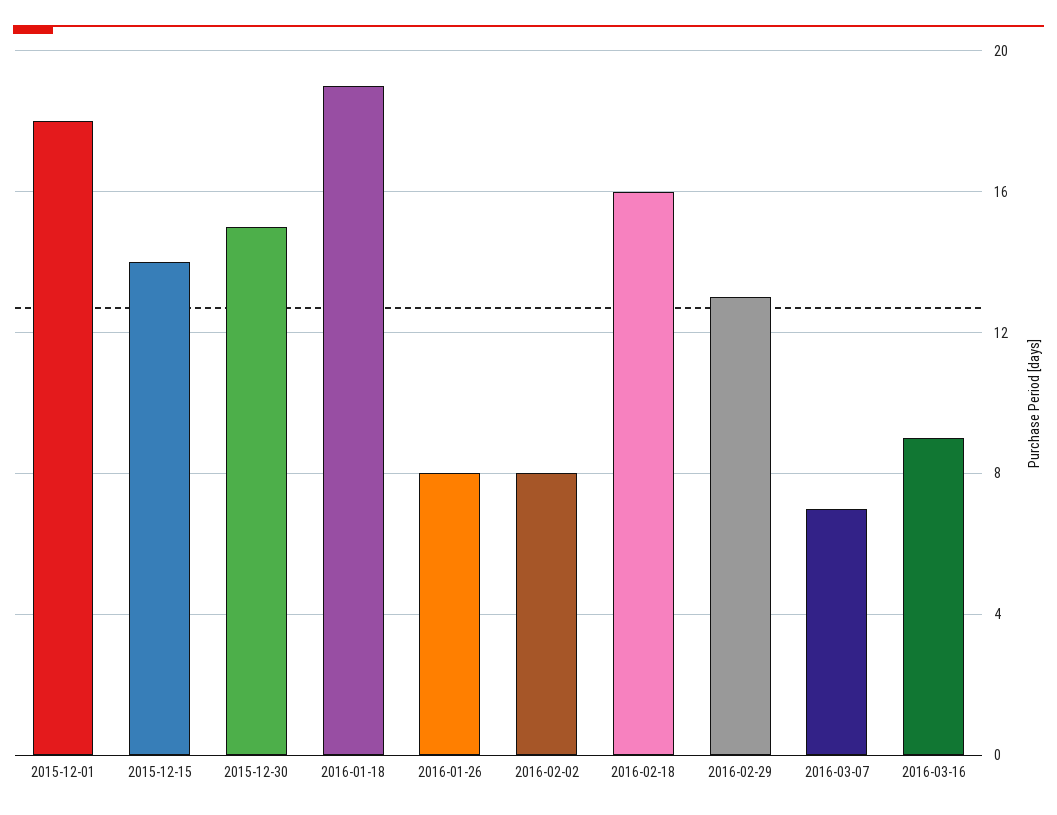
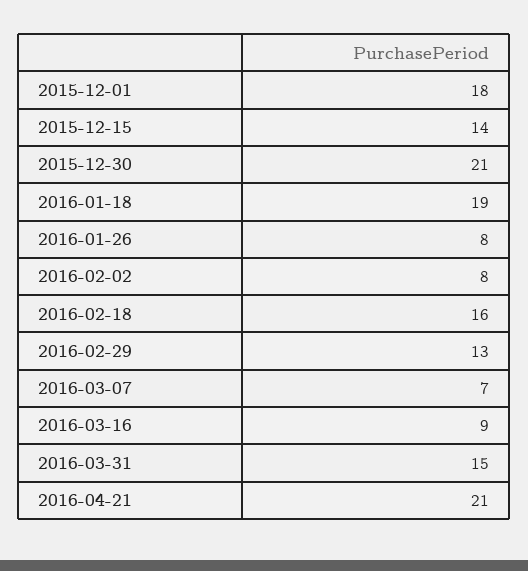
2015-12-30: 15 -> 21
2016-03-31: none -> 15
2016-04-21: none -> 21

